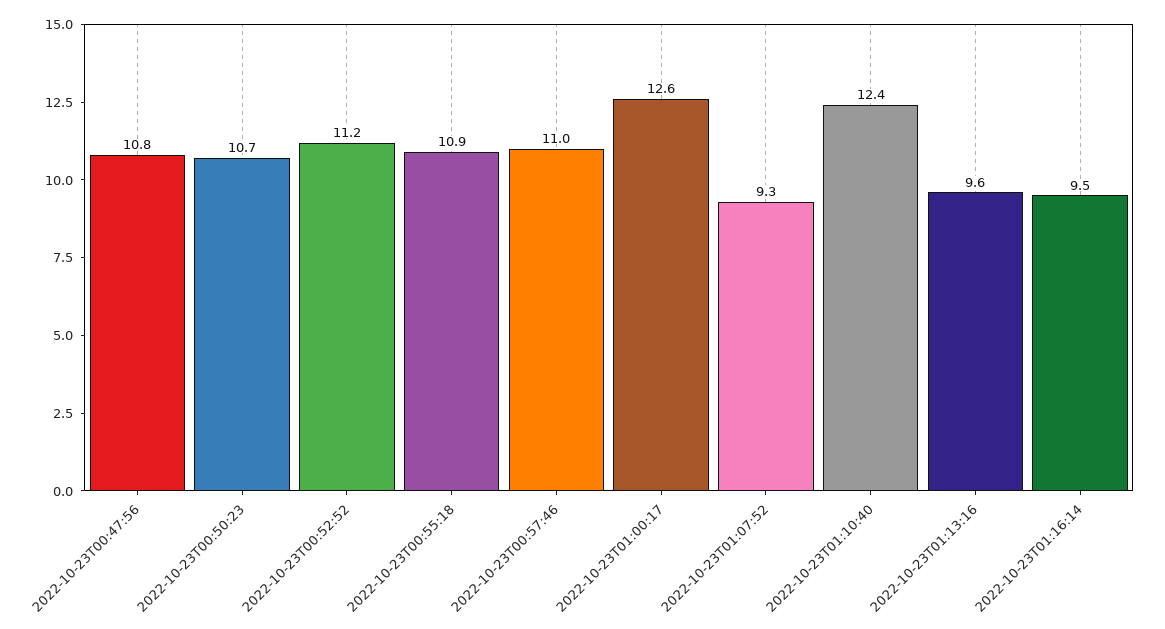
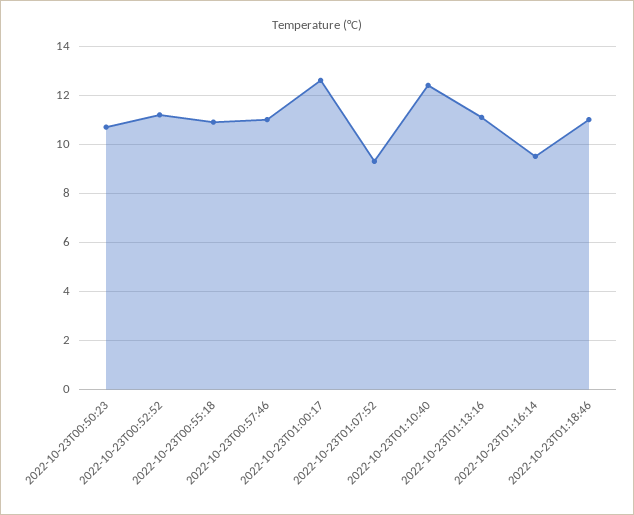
2022-10-23T00:47:56: 10.8 -> none
2022-10-23T01:13:16: 9.6 -> 11
2022-10-23T01:18:46: none -> 11

